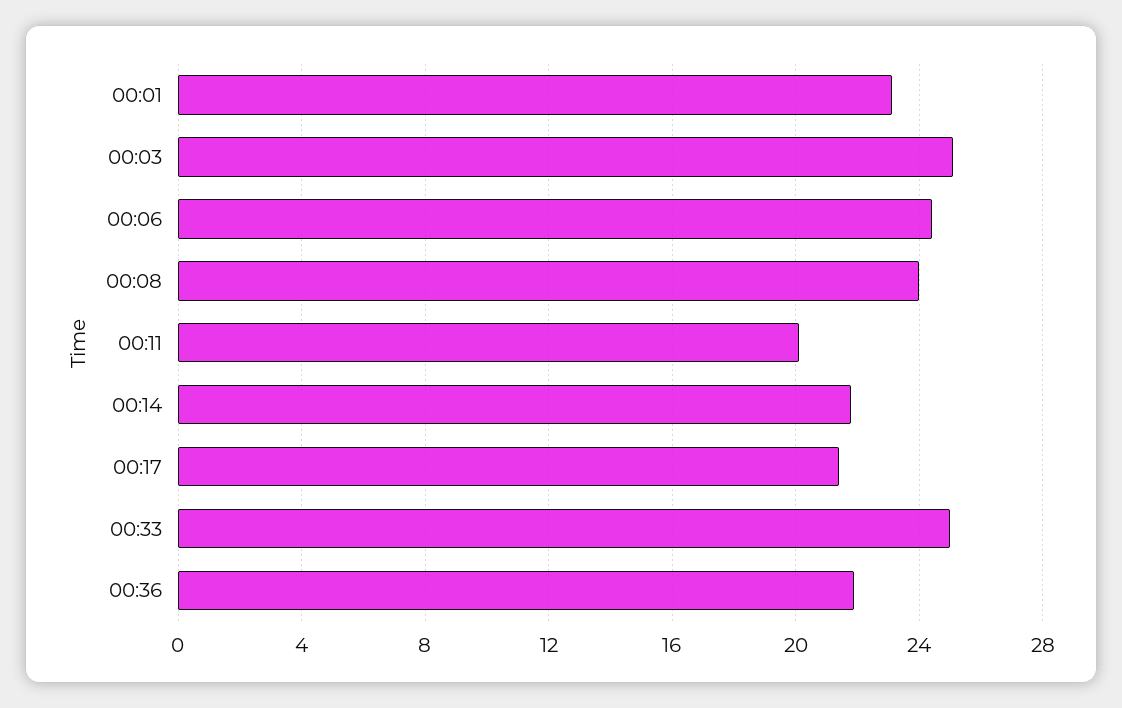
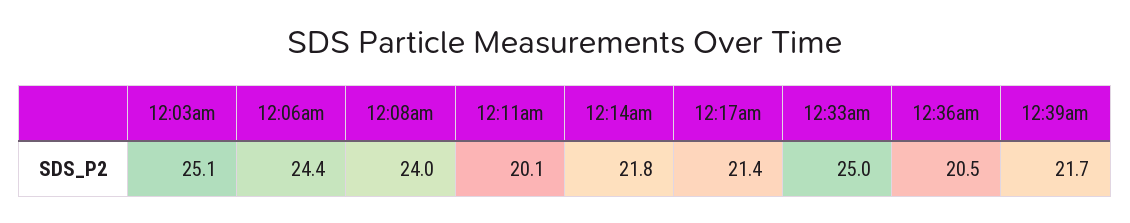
00:01: 23 -> none
00:36: 22 -> 20.5
12:39am: none -> 21.7

